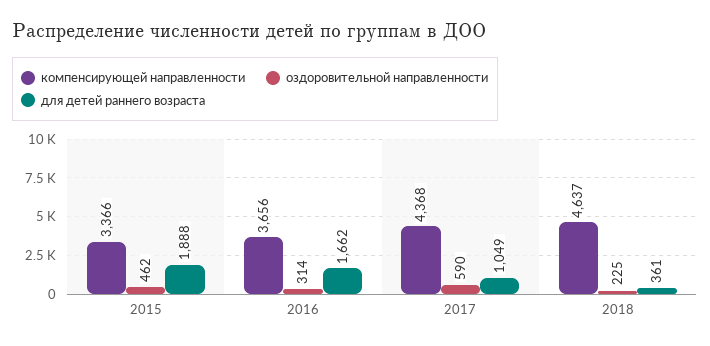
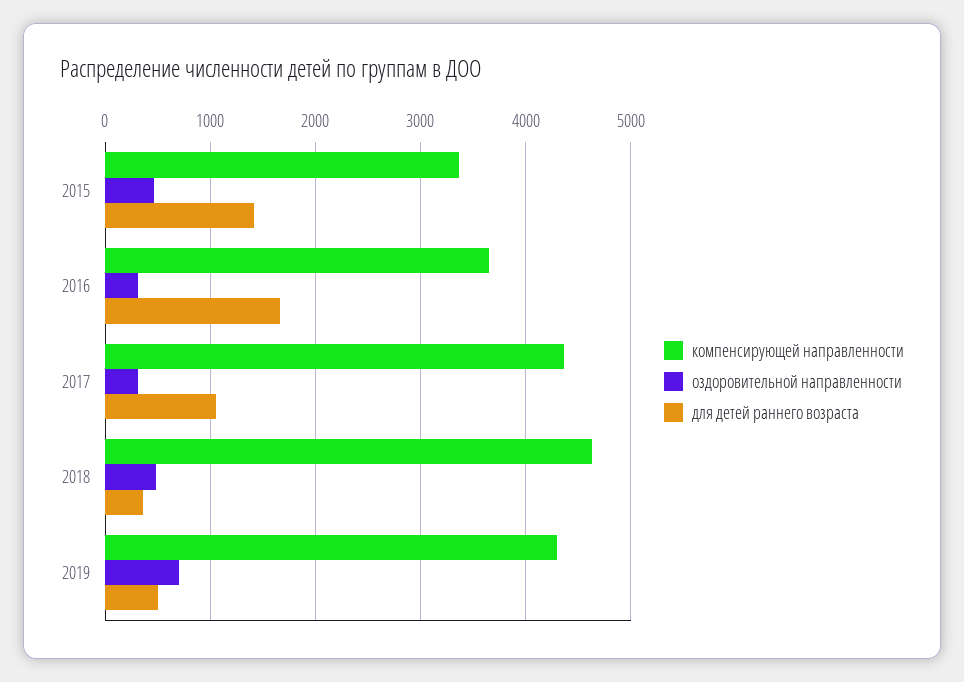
для детей раннего возраста, 2015: 1888 -> 1400
оздоровительной направленности, 2017: 590 -> 300
оздоровительной направленности, 2018: 225 -> 500
компенсирующей направленности, 2019: none -> 4300
оздоровительной направленности, 2019: none -> 700
для детей раннего возраста, 2019: none -> 500

